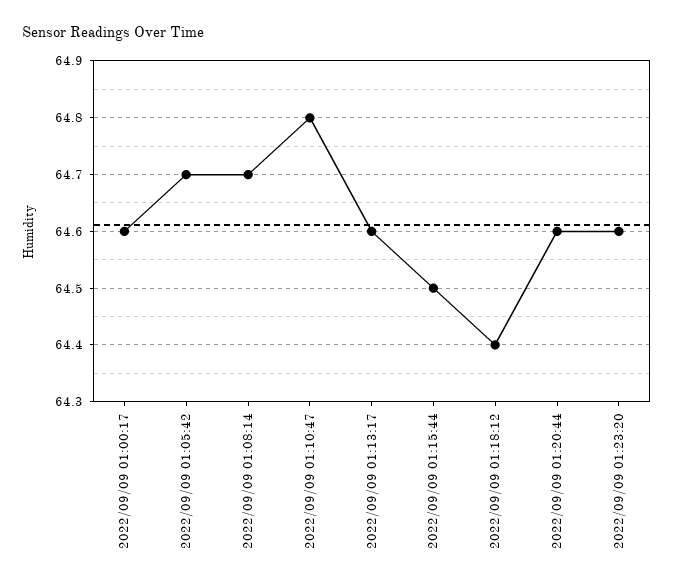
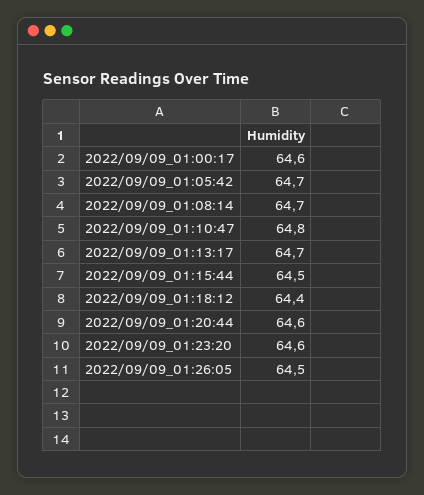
2022/09/09 01:13:17: 64.6 -> 64.7
2022/09/09_01:26:05: none -> 64.5

